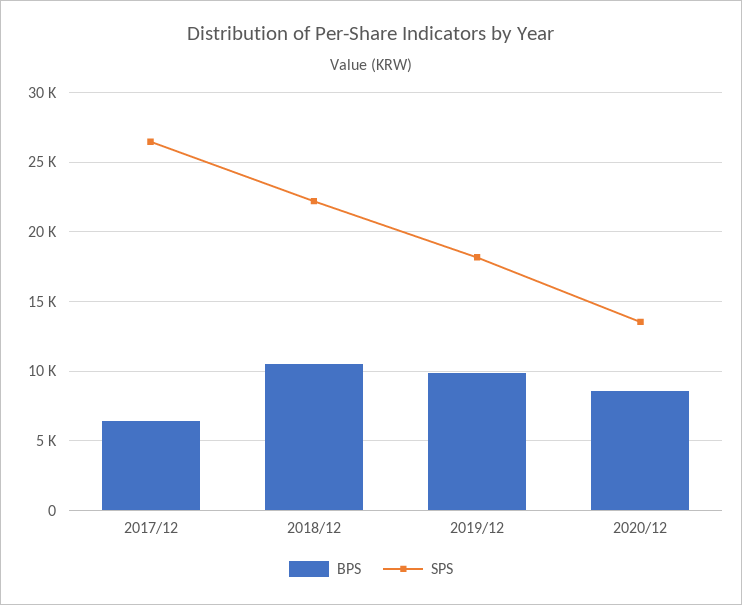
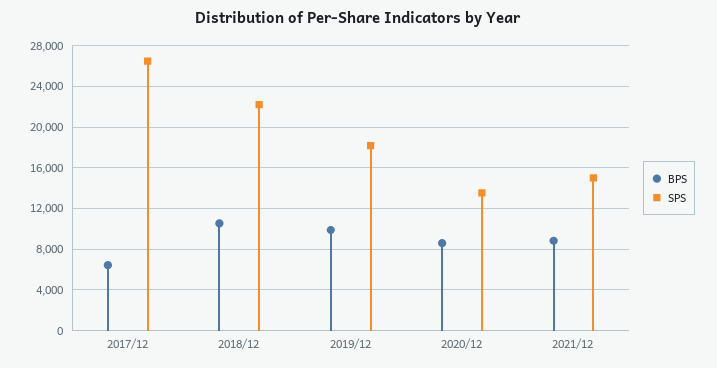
BPS, 2021/12: none -> 9000
SPS, 2021/12: none -> 15000

